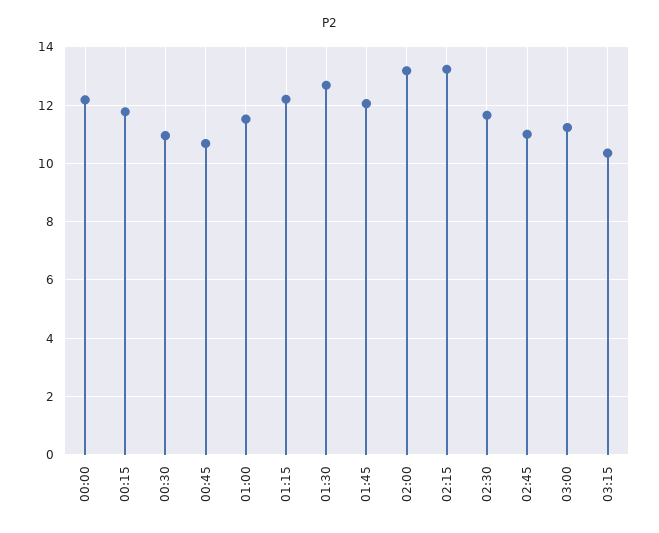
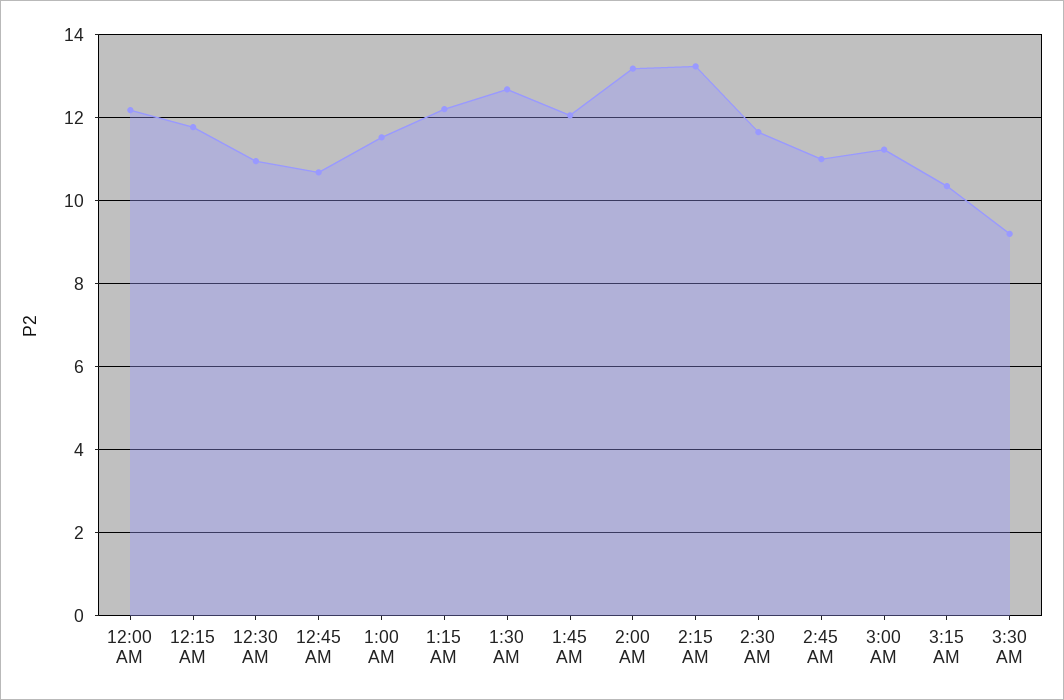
3:30 AM: none -> 9.2

